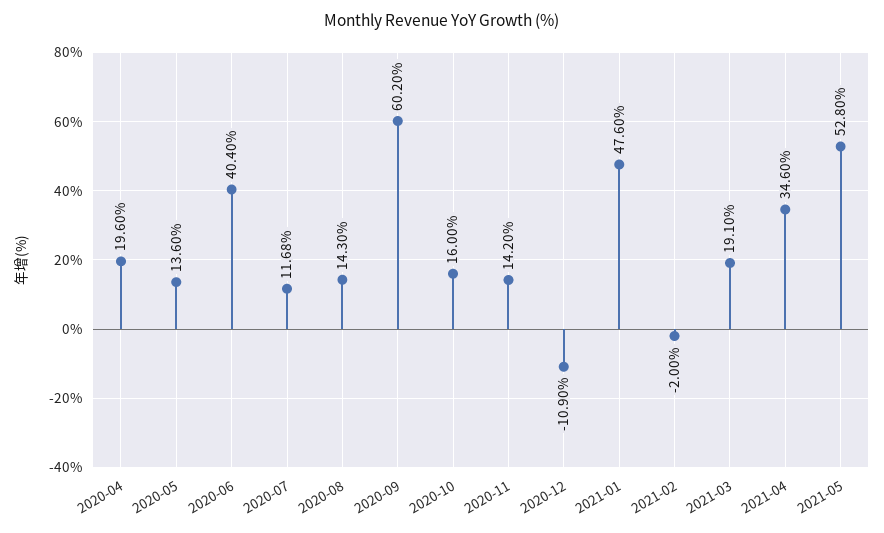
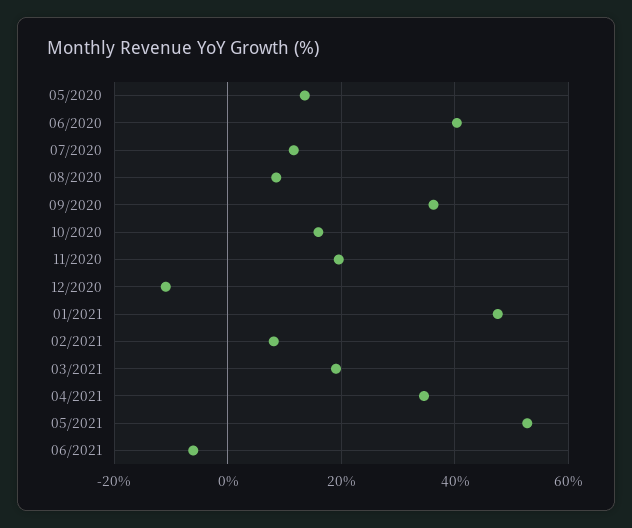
2020-04: 19.6 -> none
2020-08: 14.3 -> 8
2020-09: 60.2 -> 36
2020-11: 14.2 -> 20
2021-02: -2 -> 8
06/2021: none -> -6

